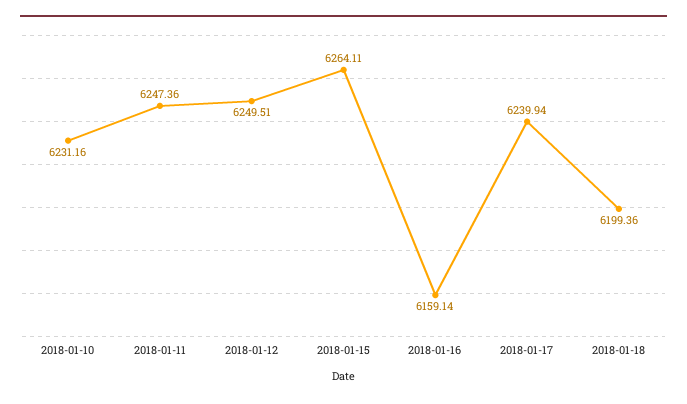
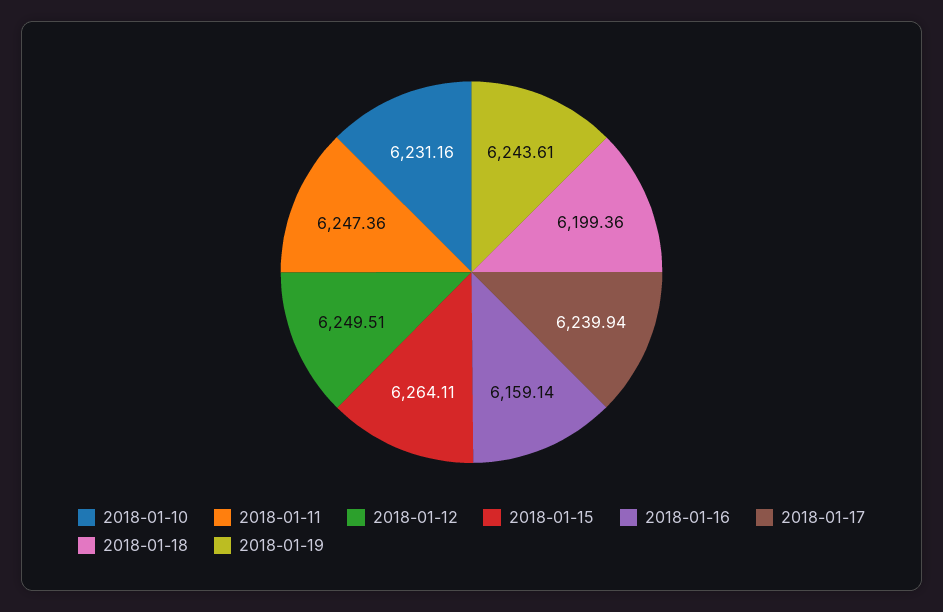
2018-01-19: none -> 6243.61

